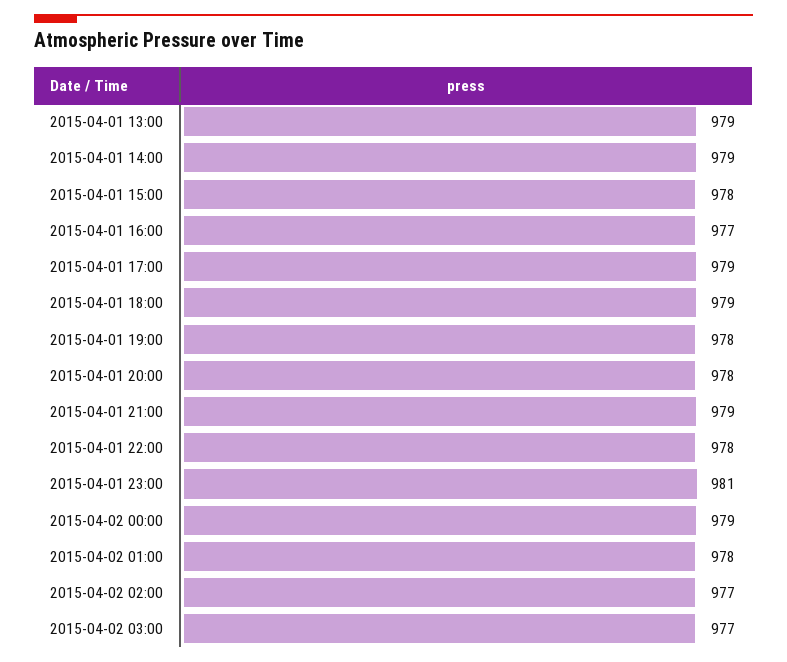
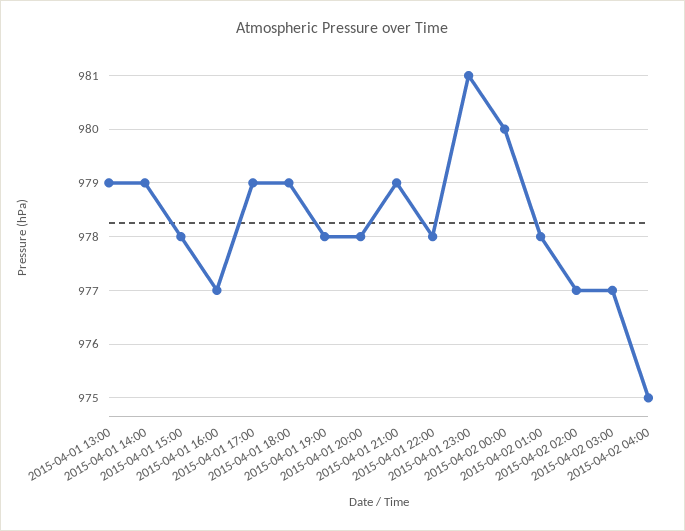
2015-04-02 00:00: 979 -> 980
2015-04-02 04:00: none -> 975

